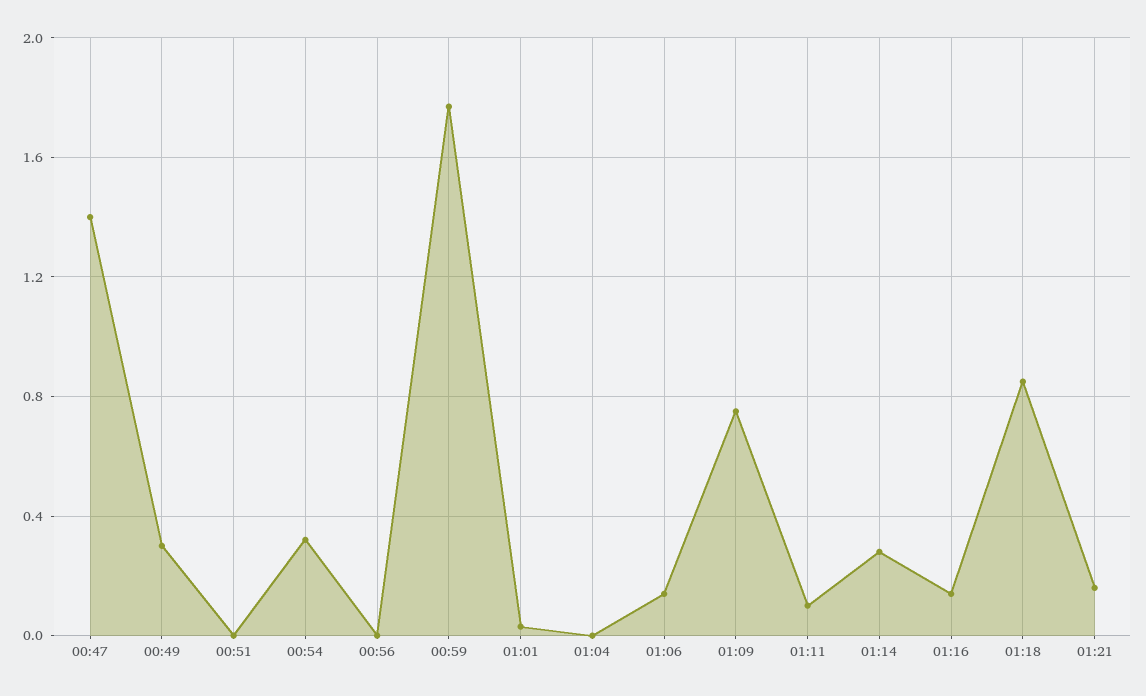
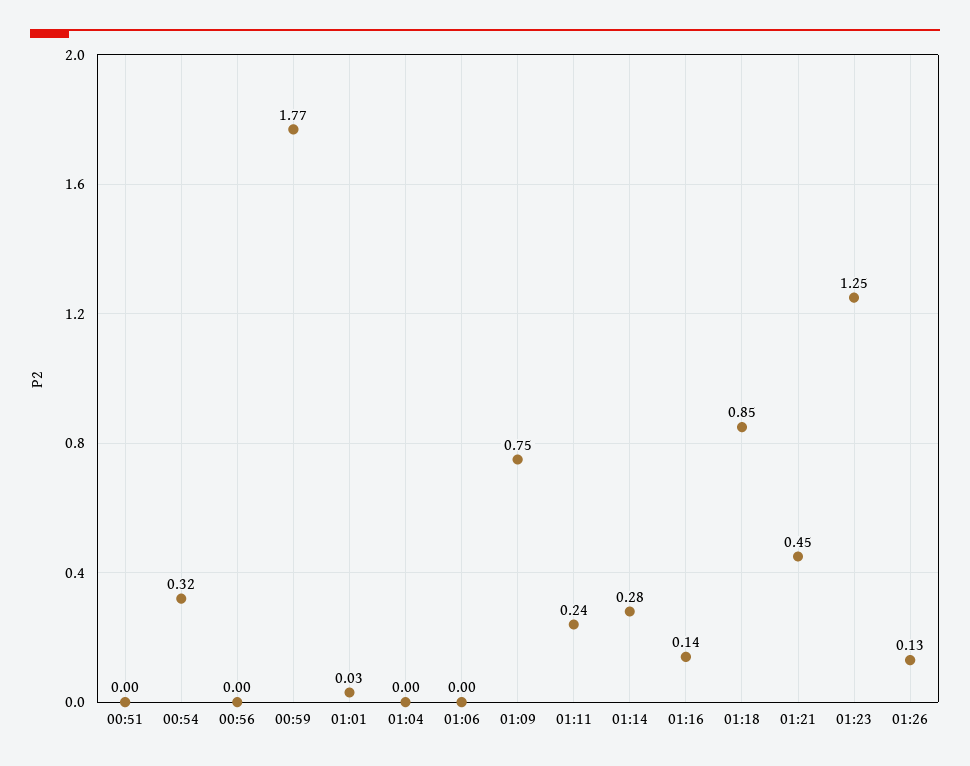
00:47: 1.4 -> none
00:49: 0.3 -> none
01:06: 0.15 -> 0
01:11: 0.1 -> 0.24
01:21: 0.15 -> 0.45
01:23: none -> 1.25
01:26: none -> 0.13

